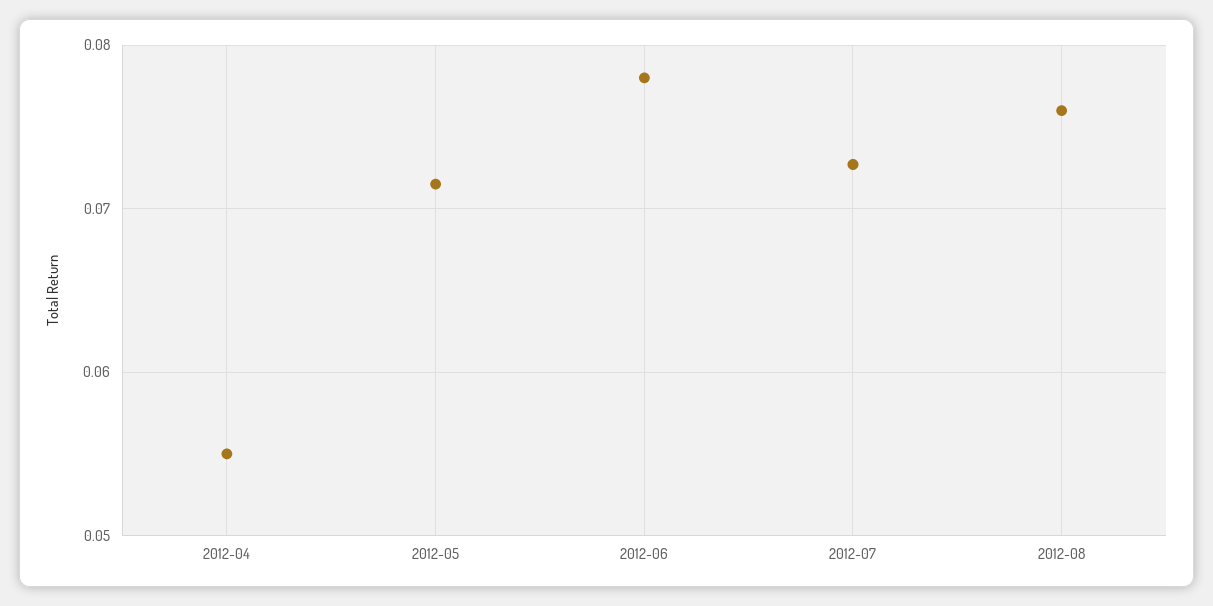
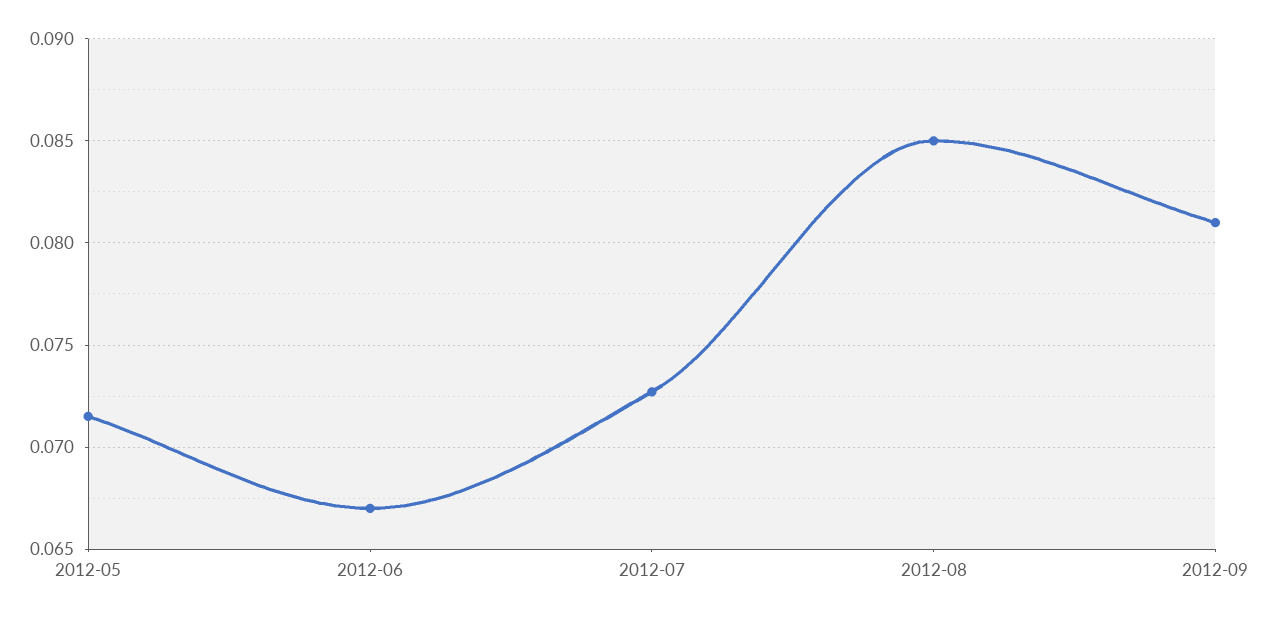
2012-04: 0.055 -> none
2012-06: 0.078 -> 0.067
2012-08: 0.076 -> 0.085
2012-09: none -> 0.081

